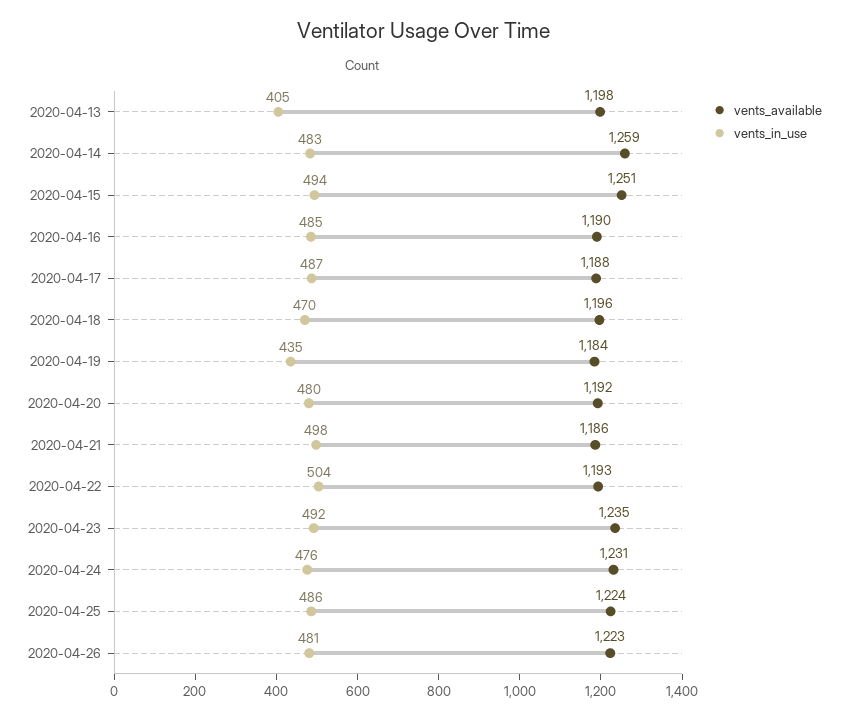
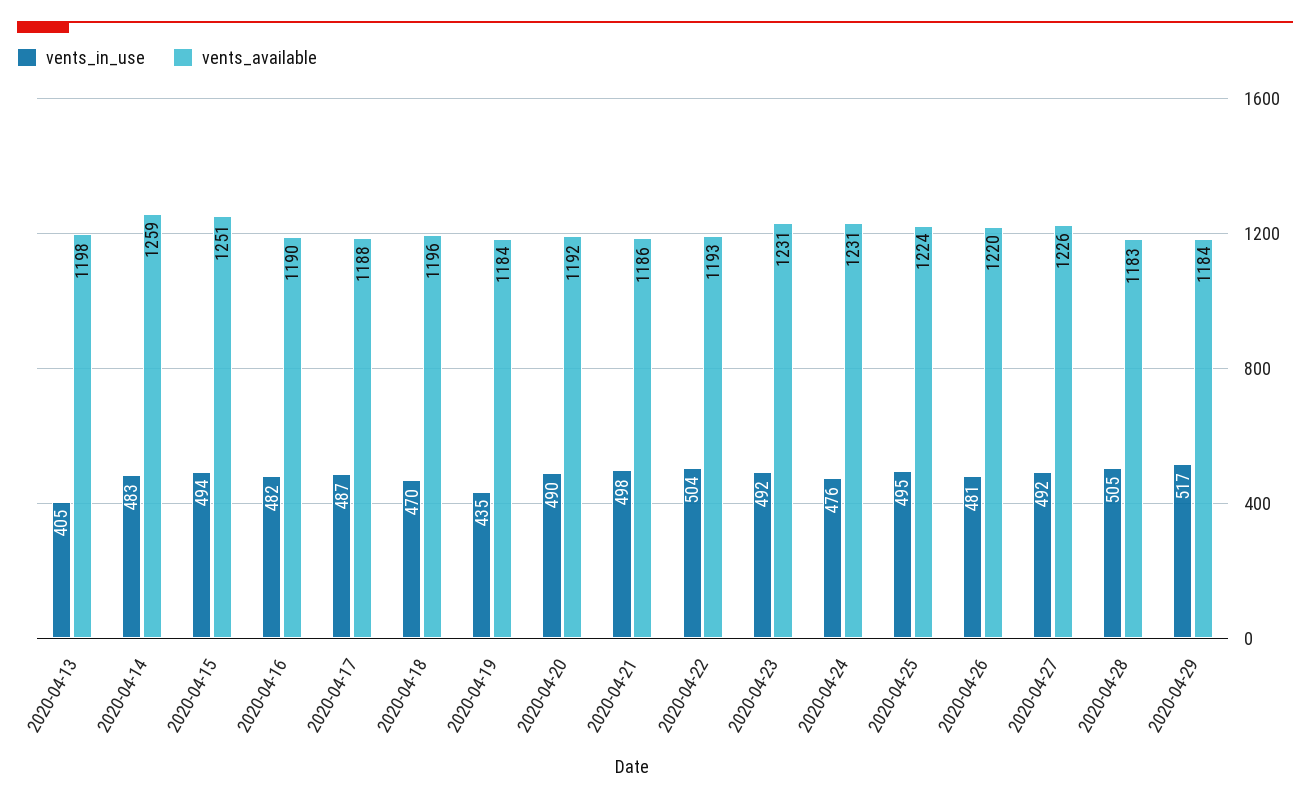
vents_in_use, 2020-04-16: 485 -> 482
vents_in_use, 2020-04-20: 480 -> 490
vents_available, 2020-04-23: 1235 -> 1231
vents_in_use, 2020-04-25: 486 -> 495
vents_available, 2020-04-26: 1223 -> 1220
vents_in_use, 2020-04-27: none -> 492
vents_available, 2020-04-27: none -> 1226
vents_in_use, 2020-04-28: none -> 505
vents_available, 2020-04-28: none -> 1183
vents_in_use, 2020-04-29: none -> 517
vents_available, 2020-04-29: none -> 1184

